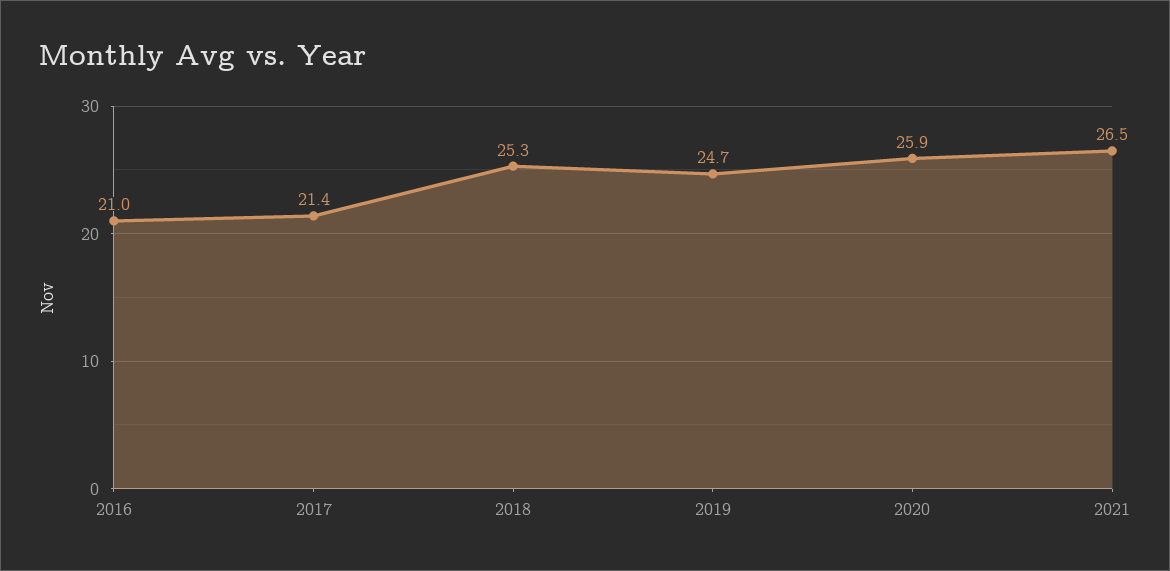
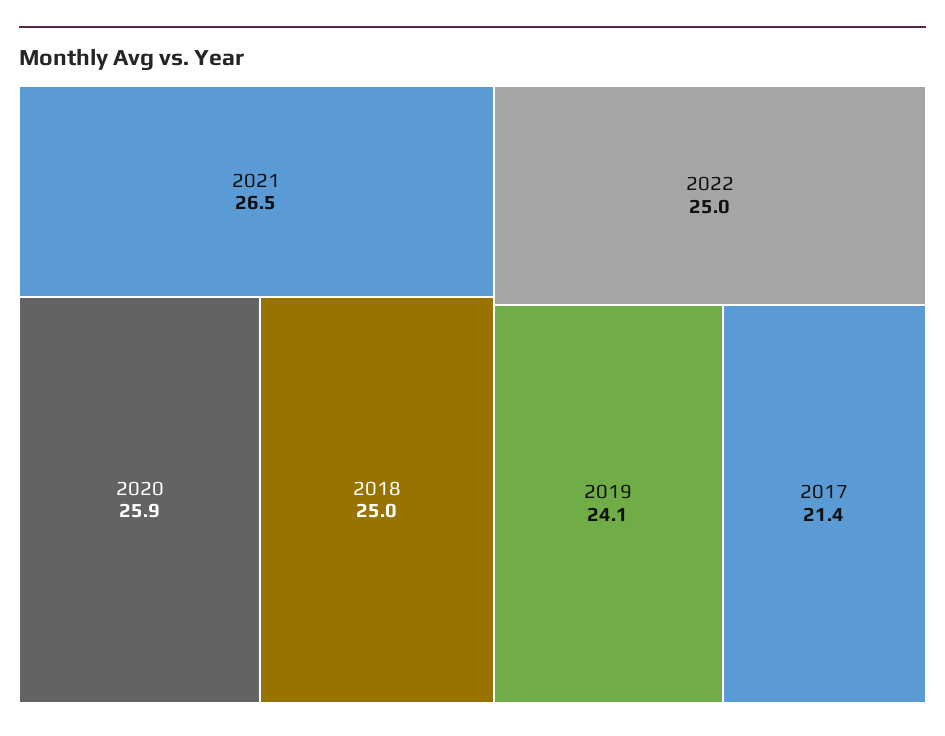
2016: 21 -> none
2018: 25.3 -> 25
2019: 24.7 -> 24.1
2022: none -> 25

